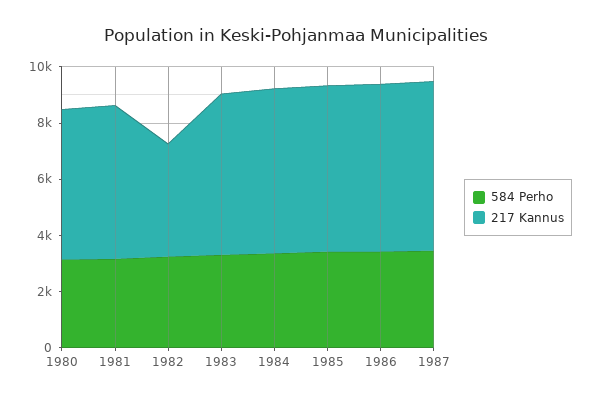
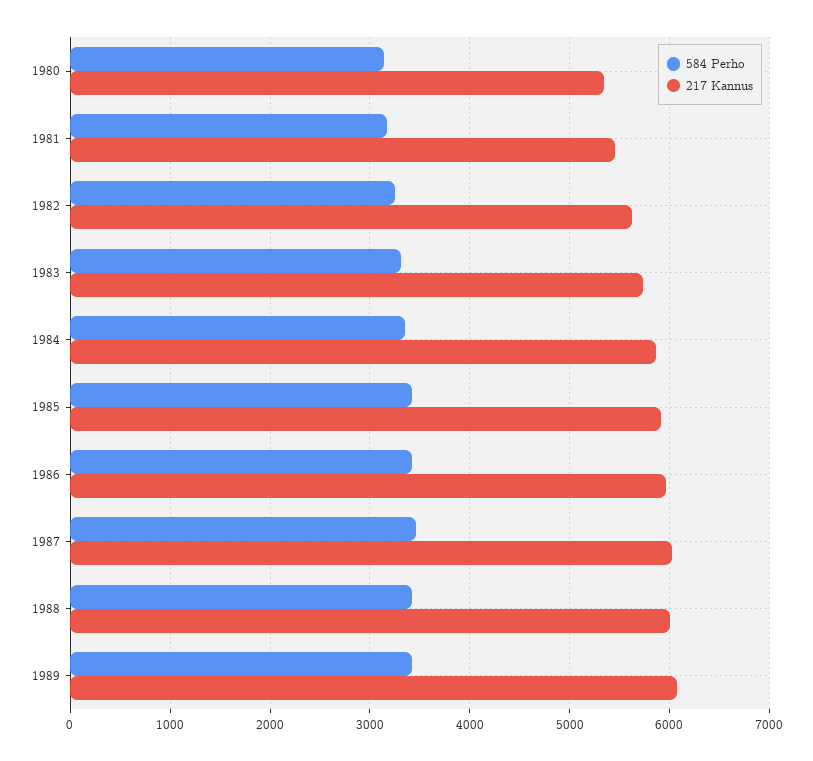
217 Kannus, 1982: 4000 -> 5600
584 Perho, 1988: none -> 3400
217 Kannus, 1988: none -> 6000
584 Perho, 1989: none -> 3400
217 Kannus, 1989: none -> 6100

